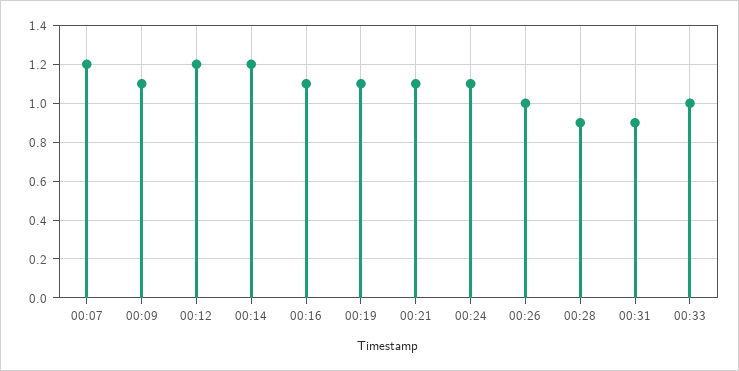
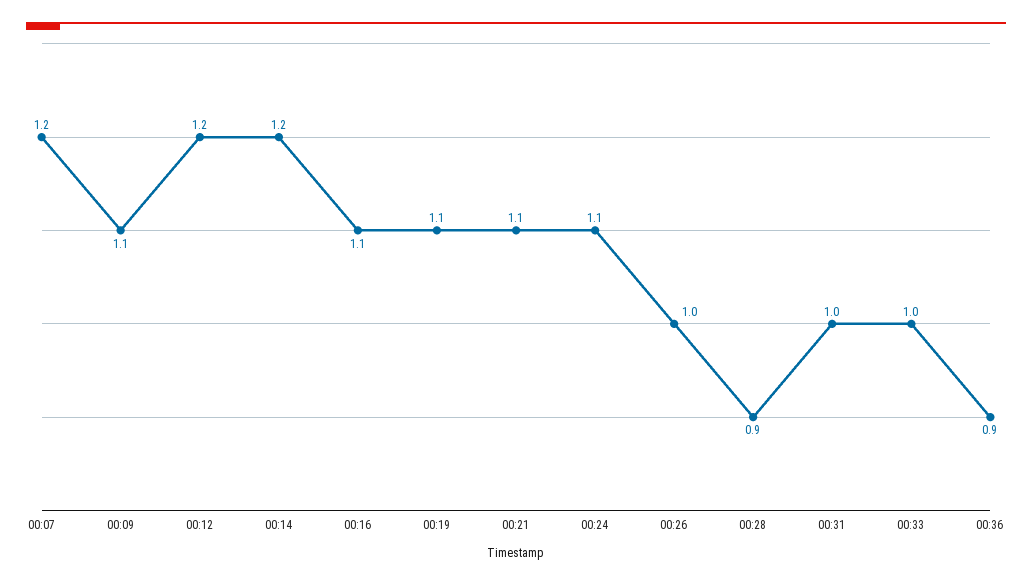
00:31: 0.9 -> 1
00:36: none -> 0.9

